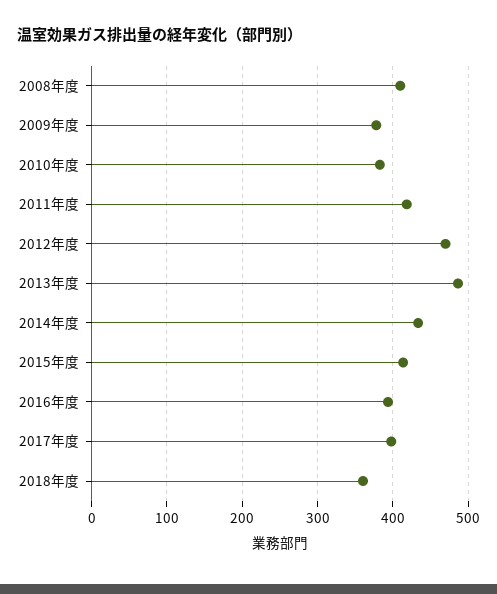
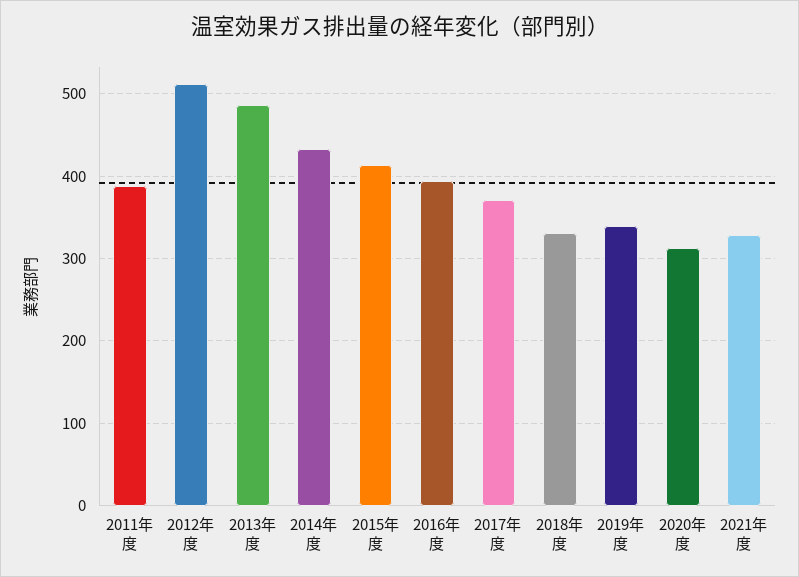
2008年度: 410 -> none
2009年度: 380 -> none
2010年度: 380 -> none
2011年度: 420 -> 390
2012年度: 470 -> 510
2017年度: 400 -> 370
2018年度: 360 -> 330
2019年度: none -> 340
2020年度: none -> 310
2021年度: none -> 330

